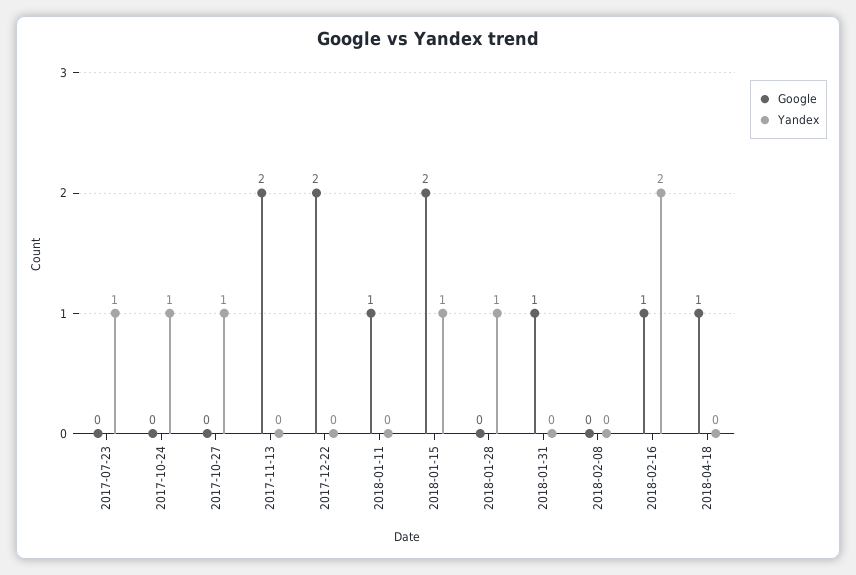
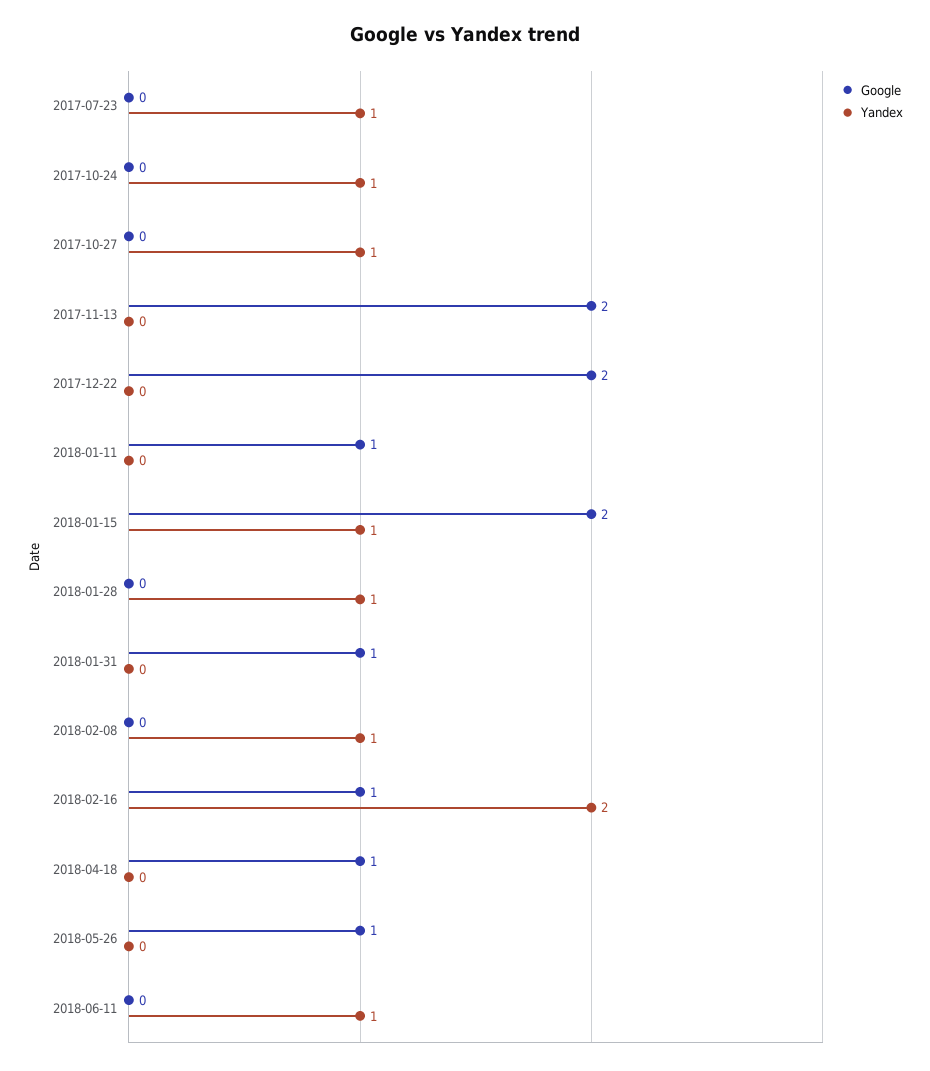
Yandex, 2018-02-08: 0 -> 1
Google, 2018-05-26: none -> 1
Yandex, 2018-05-26: none -> 0
Google, 2018-06-11: none -> 0
Yandex, 2018-06-11: none -> 1

